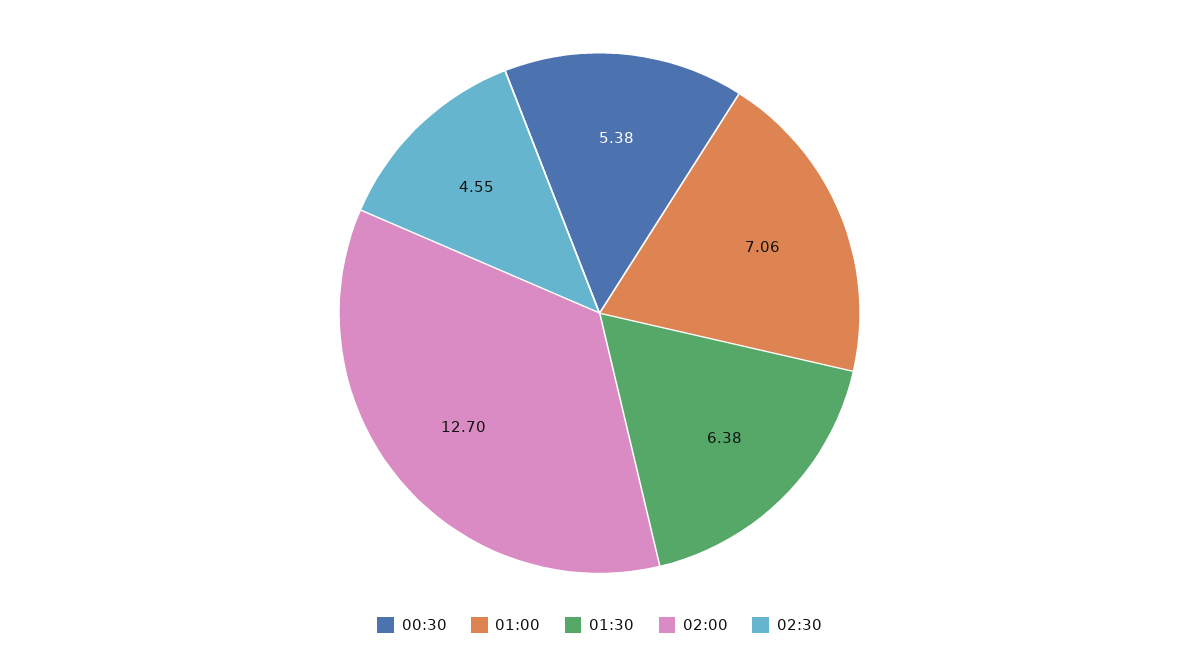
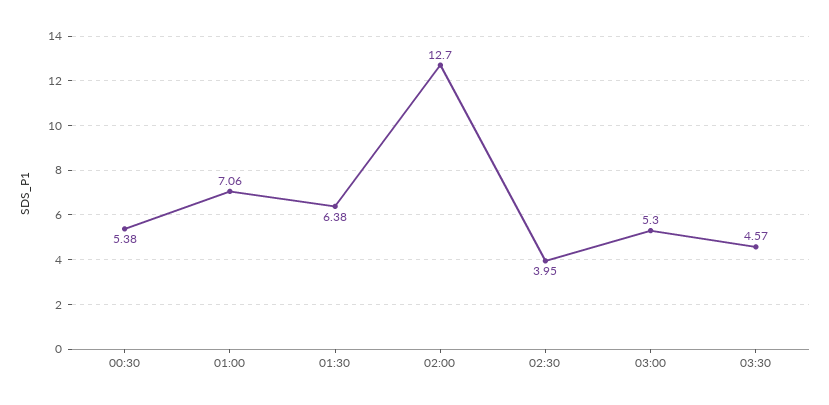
02:30: 4.55 -> 3.95
03:00: none -> 5.3
03:30: none -> 4.57

